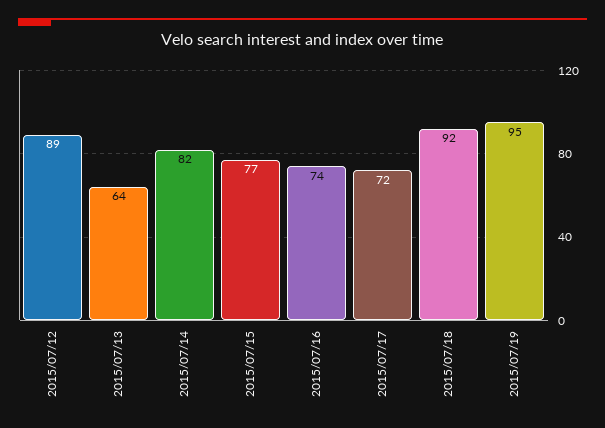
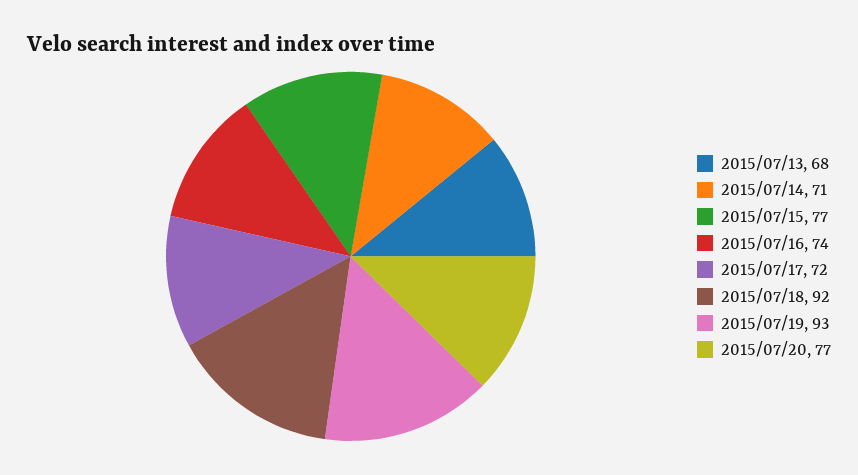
2015/07/12: 89 -> none
2015/07/13: 64 -> 68
2015/07/14: 82 -> 71
2015/07/19: 95 -> 93
2015/07/20: none -> 77

